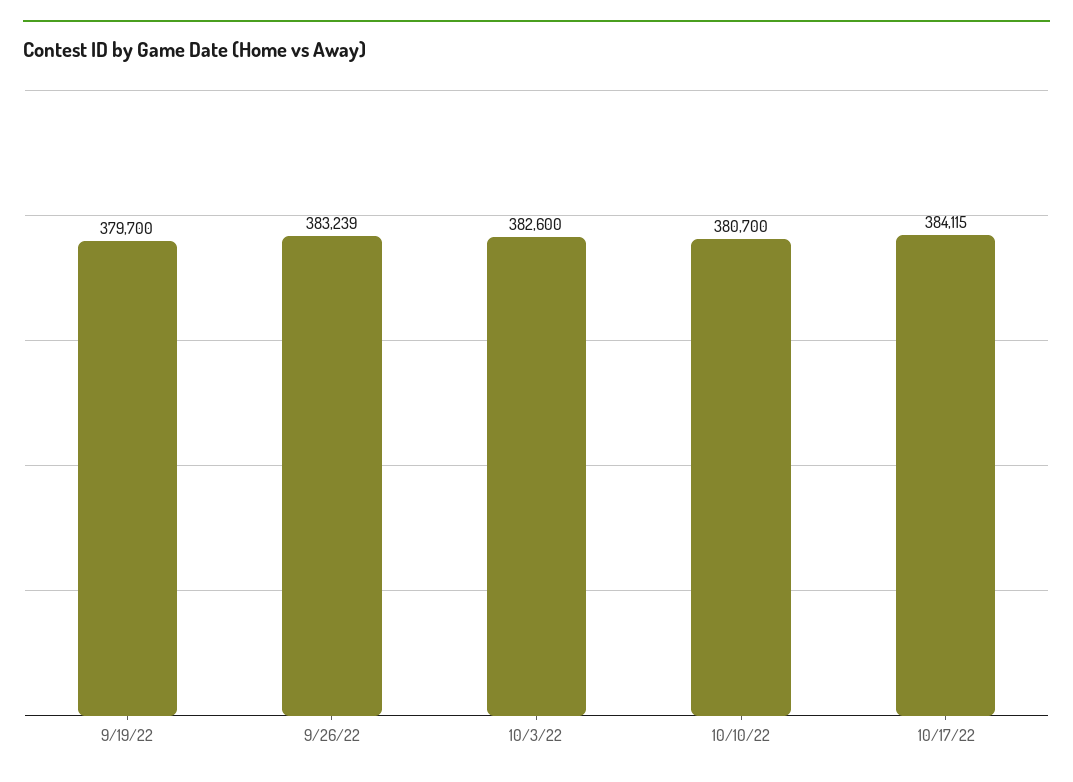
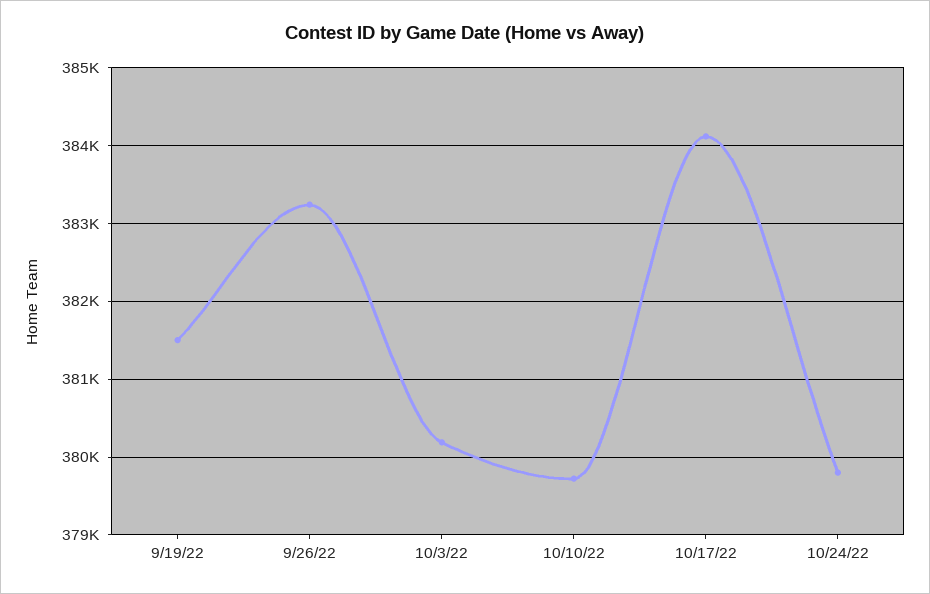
9/19/22: 379700 -> 381500
10/3/22: 382600 -> 380200
10/10/22: 380700 -> 379700
10/24/22: none -> 379800

